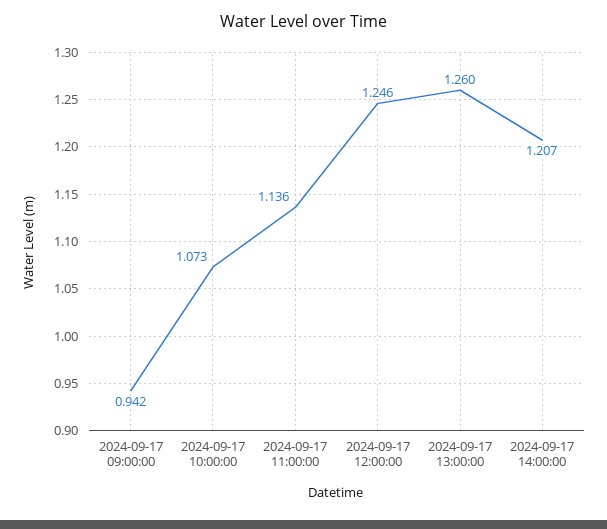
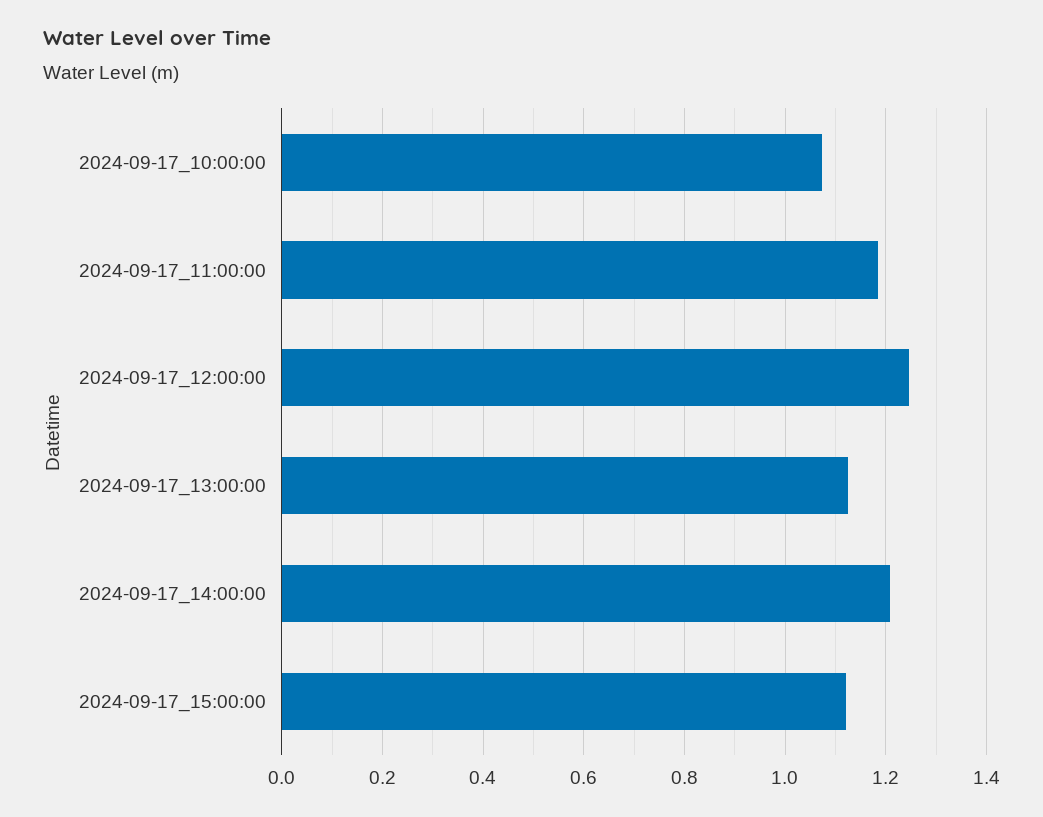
2024-09-17 09:00:00: 0.942 -> none
2024-09-17 11:00:00: 1.136 -> 1.18
2024-09-17 13:00:00: 1.26 -> 1.12
2024-09-17_15:00:00: none -> 1.12

